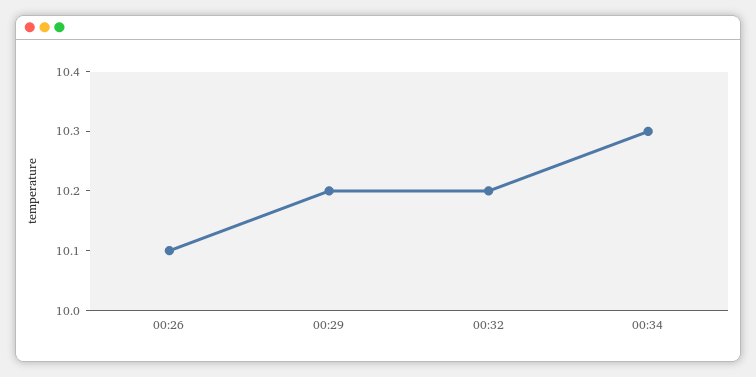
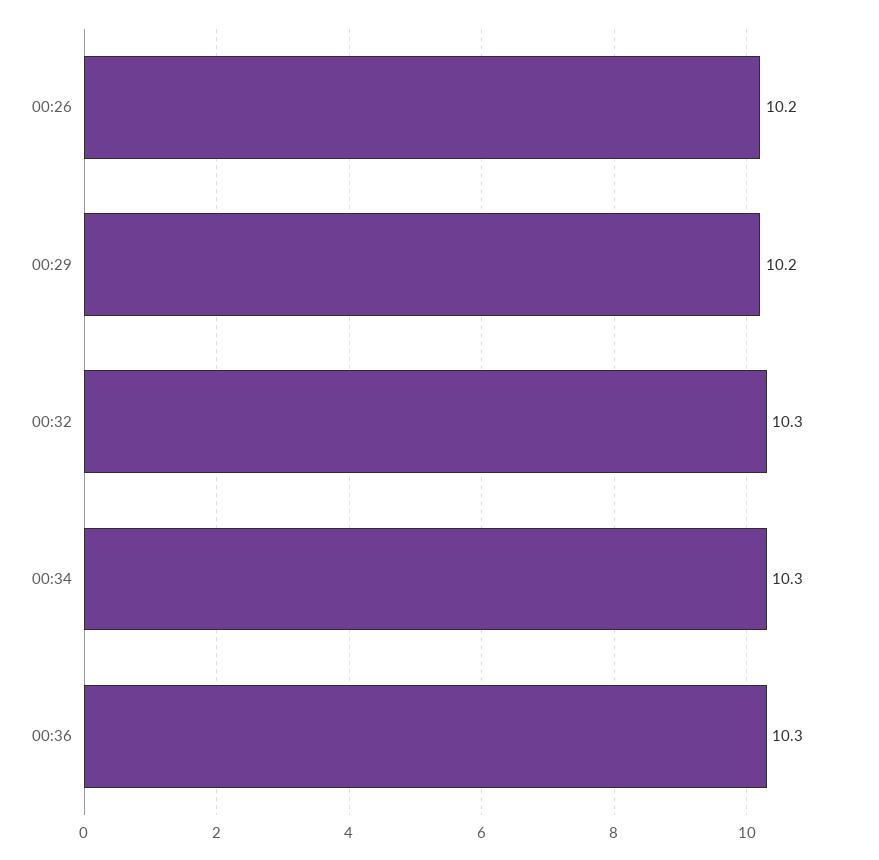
00:26: 10.1 -> 10.2
00:32: 10.2 -> 10.3
00:36: none -> 10.3

